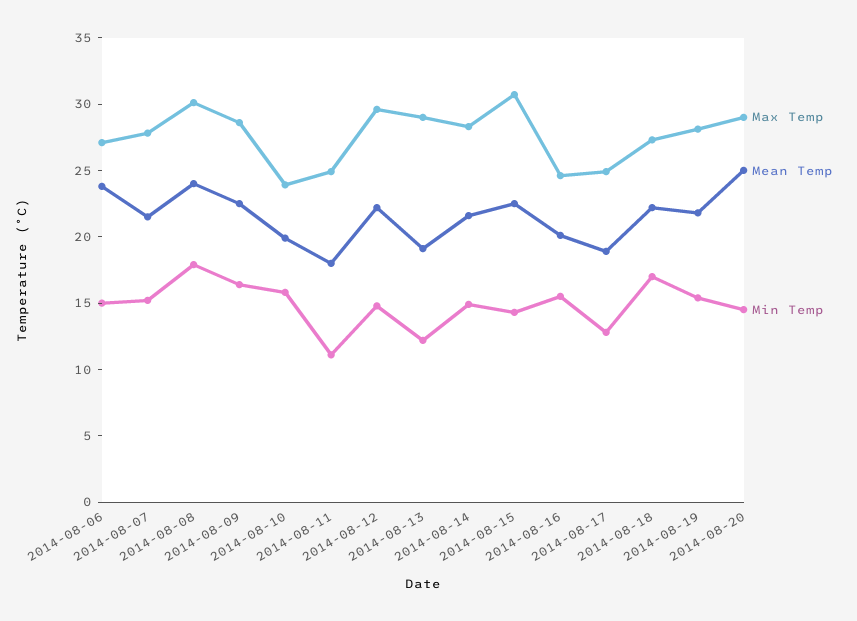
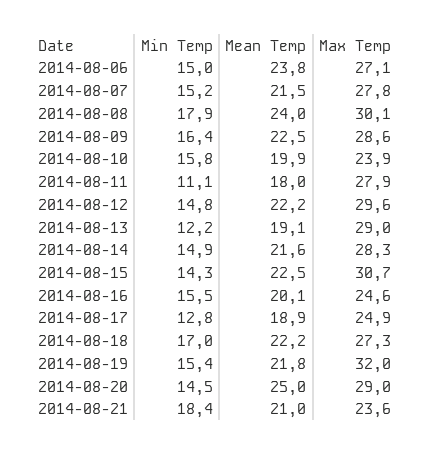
Max Temp, 2014-08-11: 25 -> 27.9
Max Temp, 2014-08-19: 28 -> 32
Min Temp, 2014-08-21: none -> 18.4
Mean Temp, 2014-08-21: none -> 21
Max Temp, 2014-08-21: none -> 23.6

